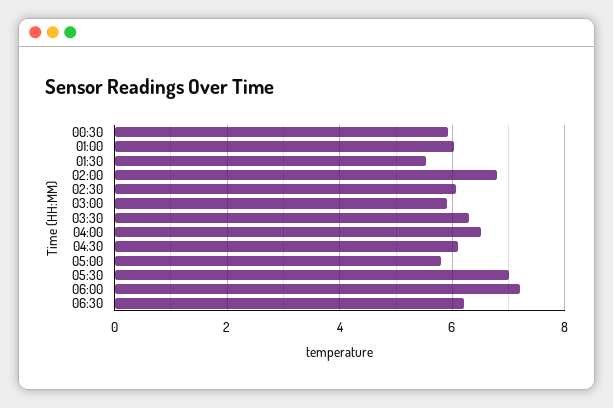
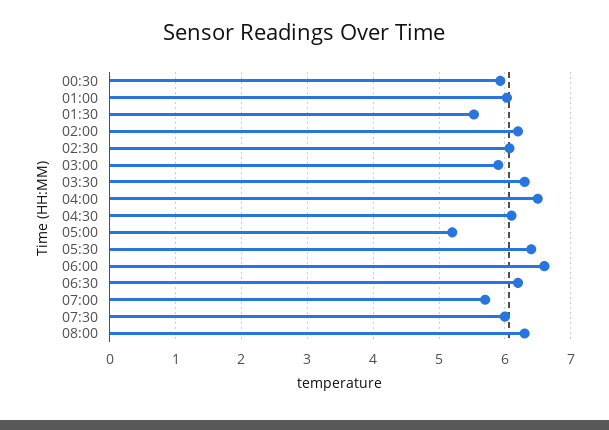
02:00: 6.8 -> 6.2
05:00: 5.8 -> 5.2
05:30: 7 -> 6.4
06:00: 7.2 -> 6.6
07:00: none -> 5.7
07:30: none -> 6
08:00: none -> 6.3

